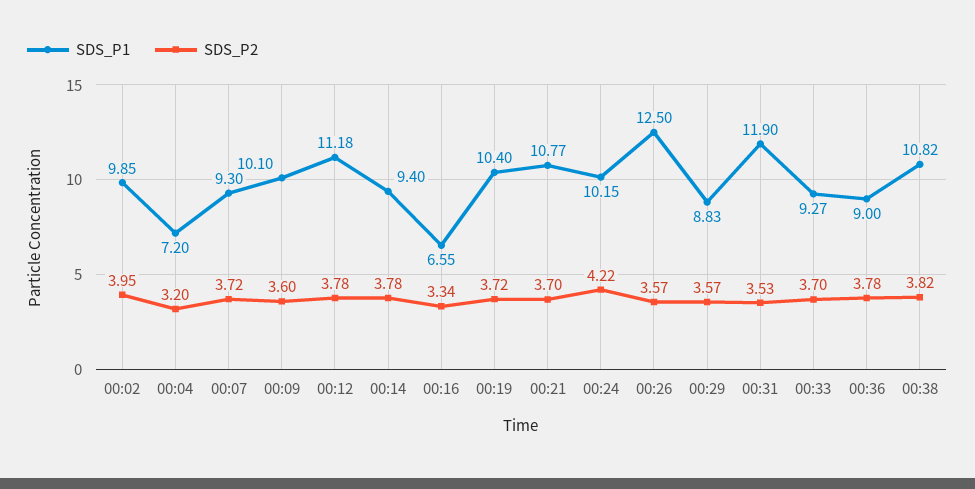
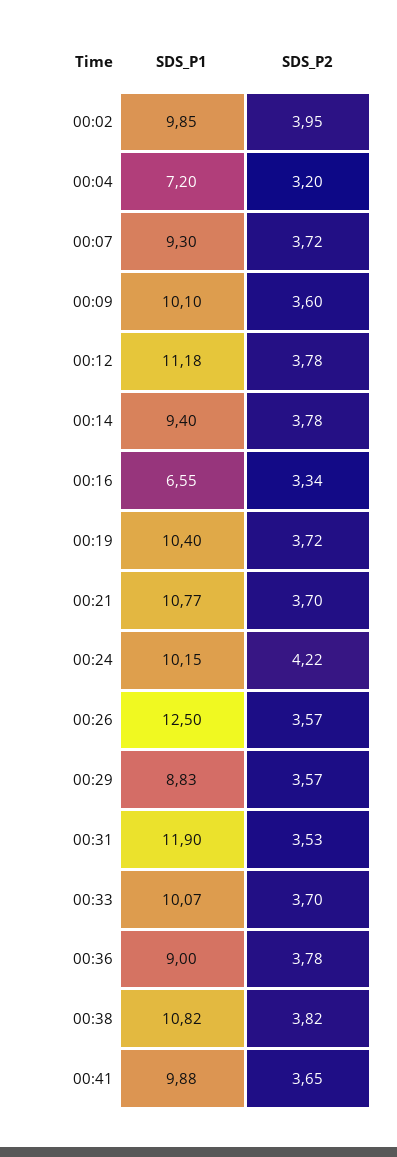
SDS_P1, 00:33: 9.27 -> 10.07
SDS_P1, 00:41: none -> 9.88
SDS_P2, 00:41: none -> 3.65

